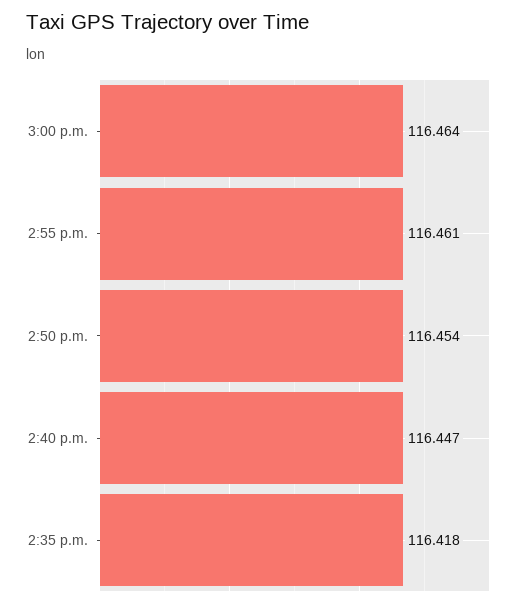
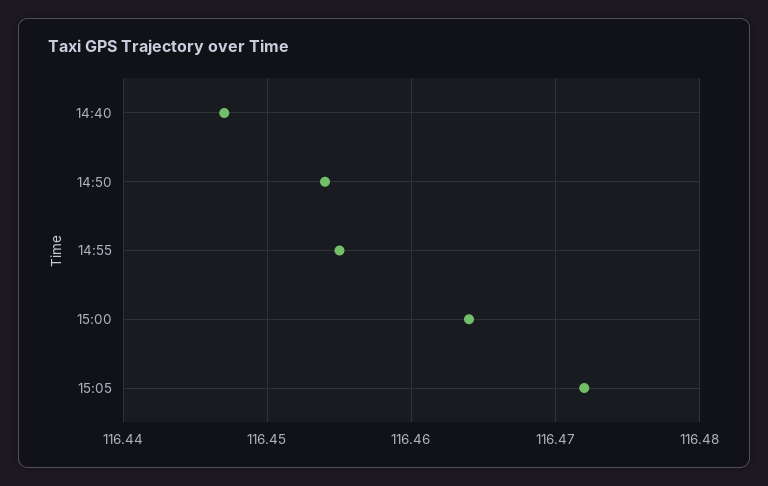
2:55 p.m.: 116.461 -> 116.455
2:35 p.m.: 116.418 -> none
15:05: none -> 116.472

